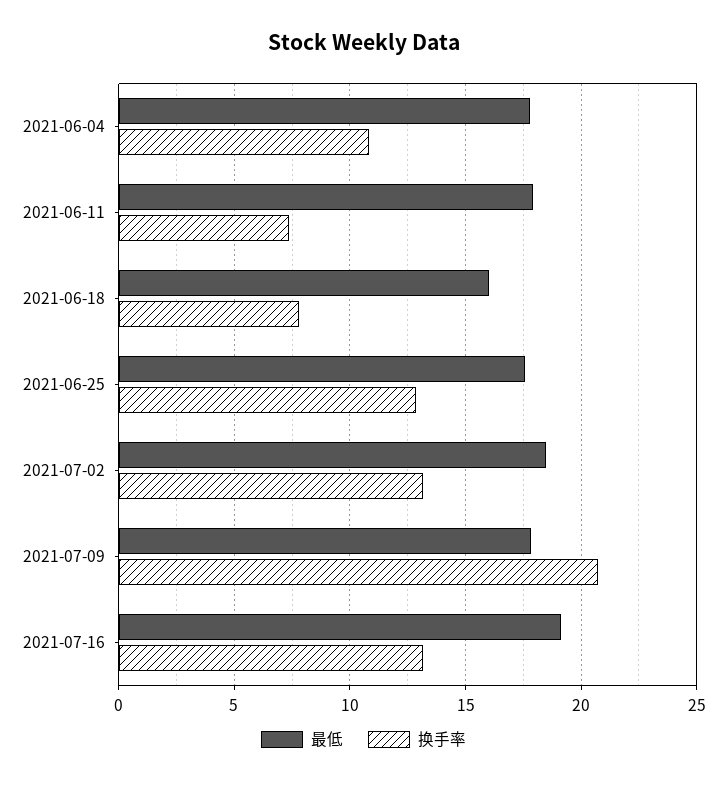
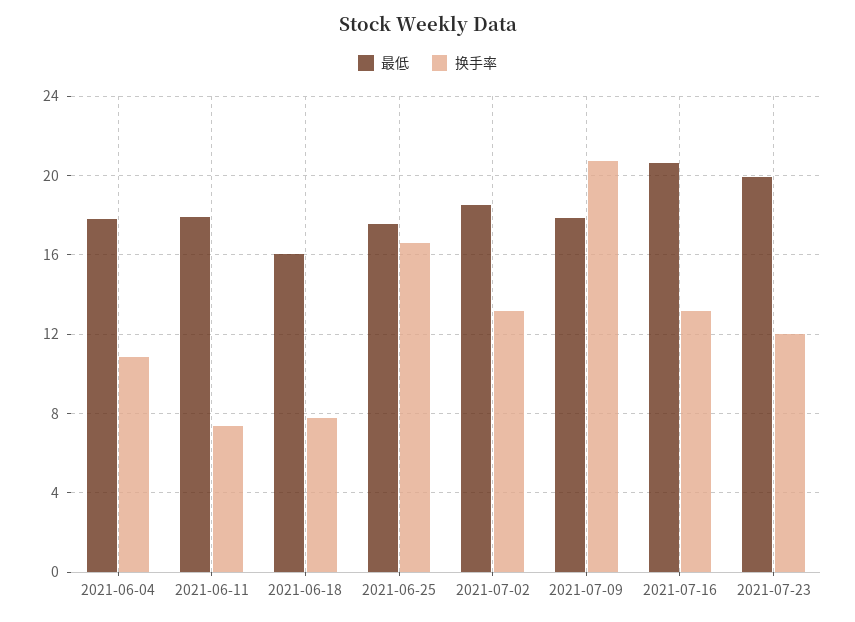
换手率, 2021-06-25: 13 -> 16.5
最低, 2021-07-16: 19 -> 20.5
最低, 2021-07-23: none -> 20
换手率, 2021-07-23: none -> 12

